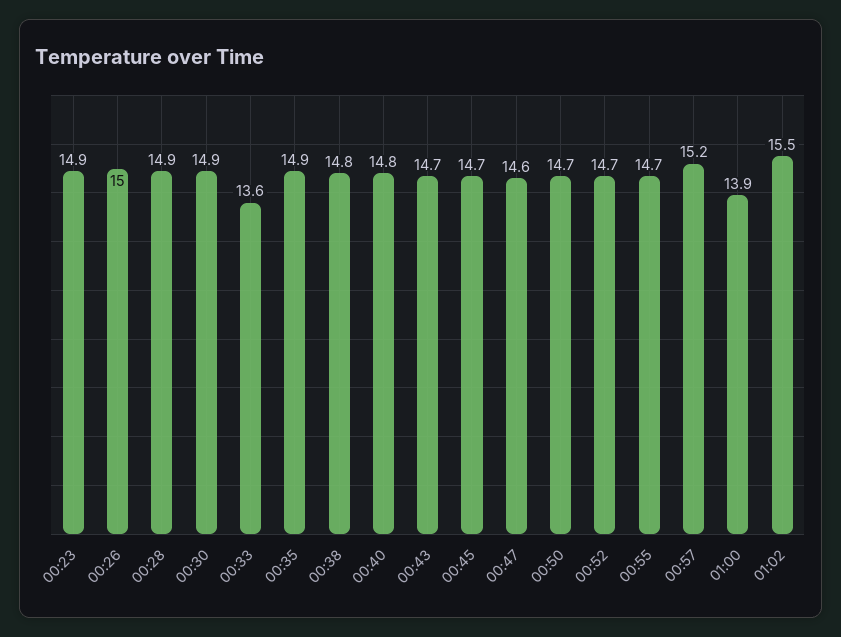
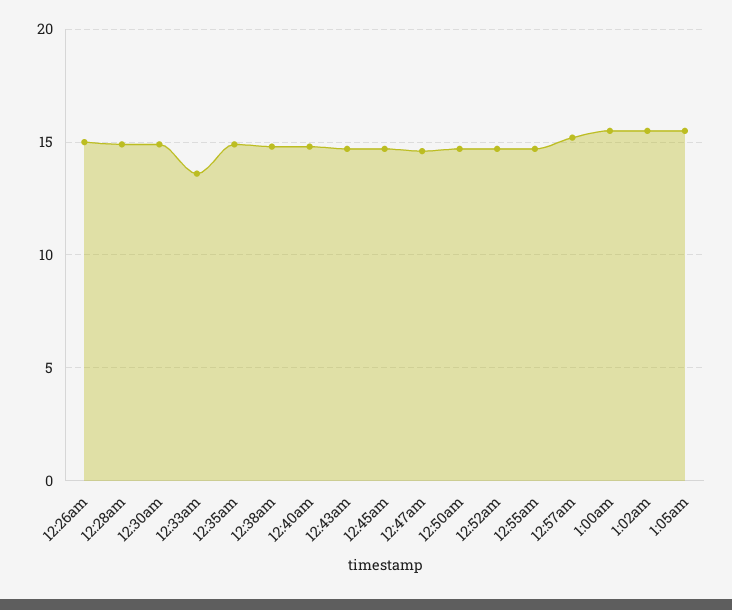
00:23: 14.9 -> none
01:00: 13.9 -> 15.5
1:05am: none -> 15.5

